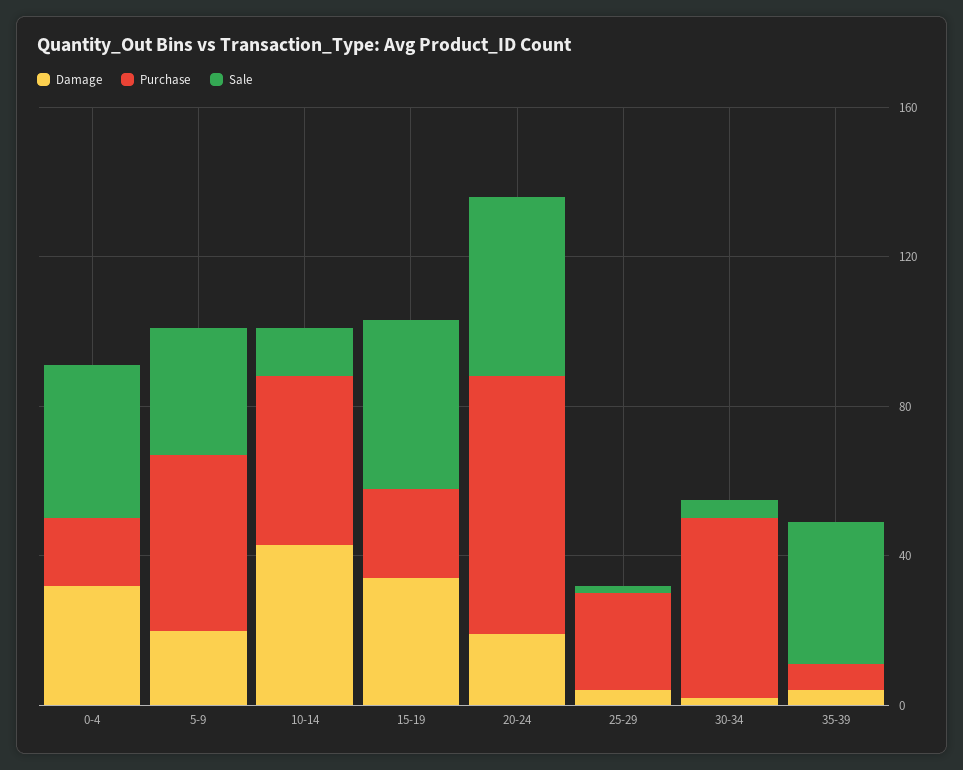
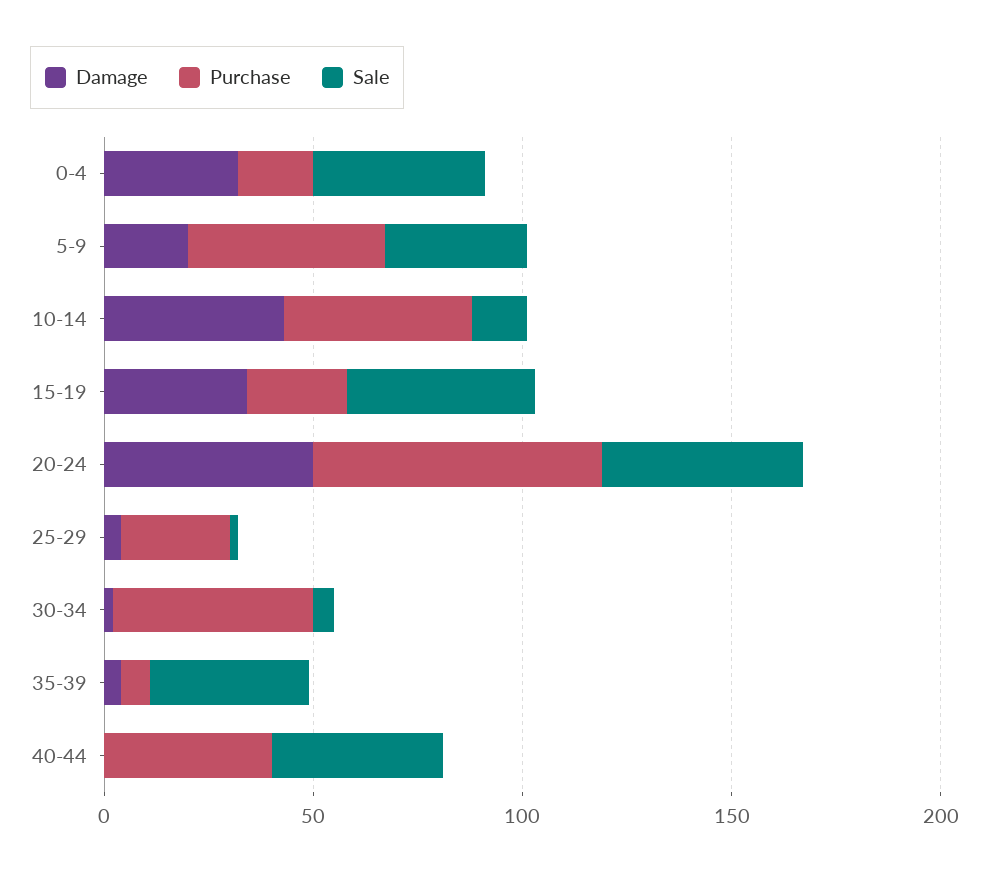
Damage, 20-24: 20 -> 50
Damage, 40-44: none -> 0
Purchase, 40-44: none -> 40
Sale, 40-44: none -> 40

